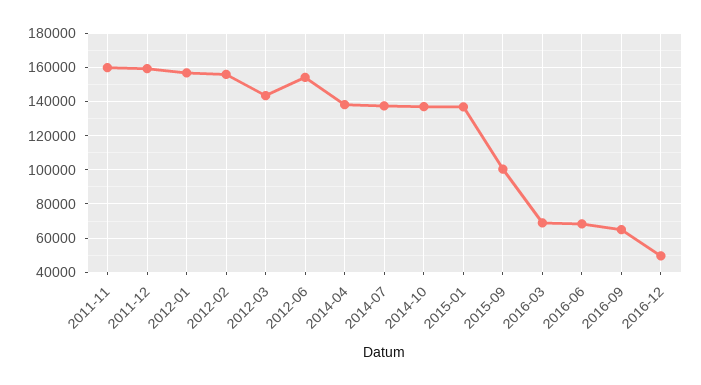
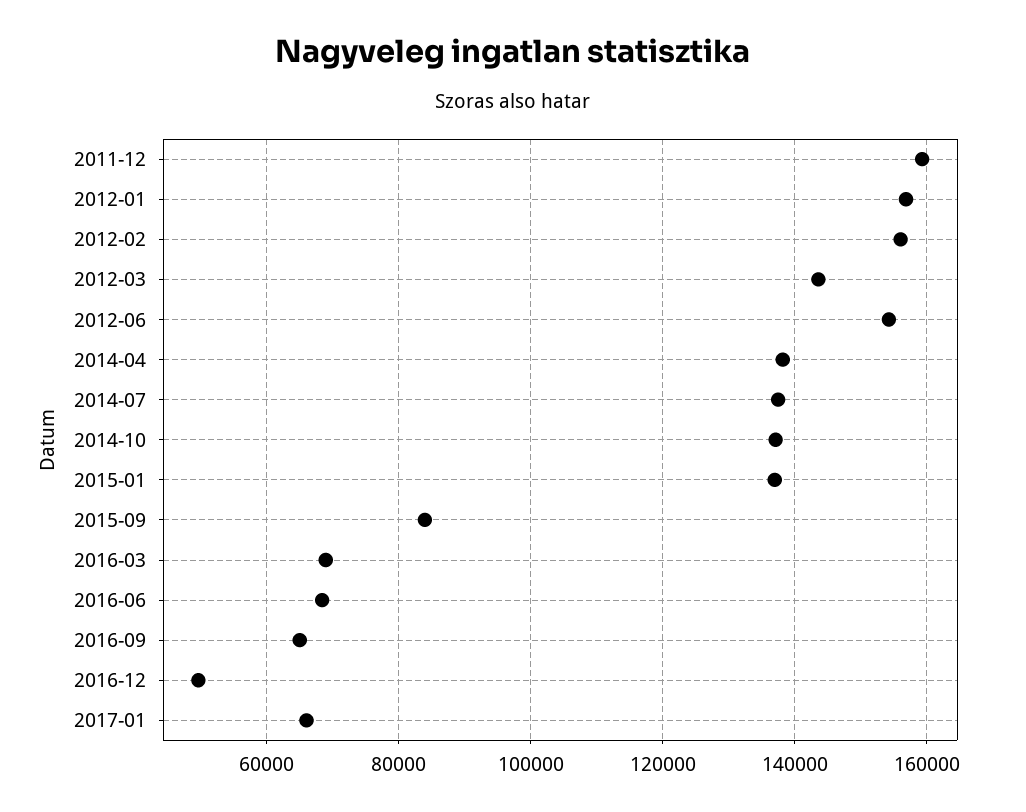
2011-11: 160000 -> none
2015-09: 100000 -> 84000
2017-01: none -> 66000

